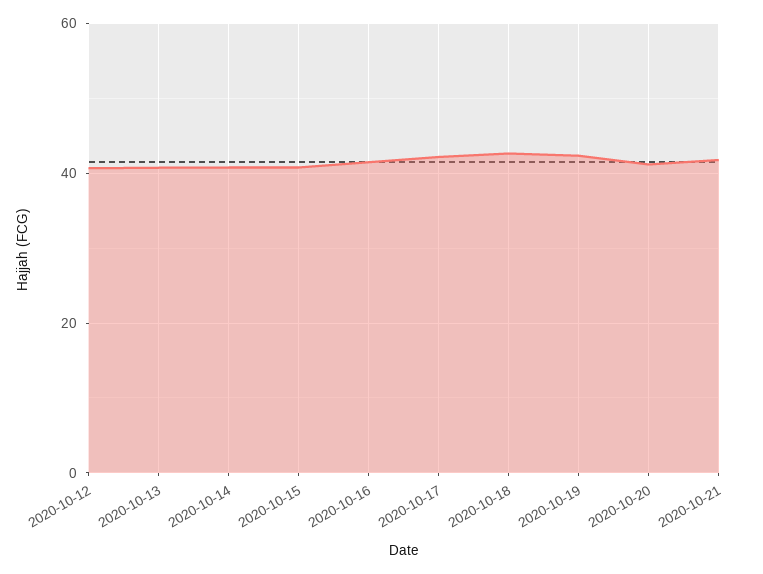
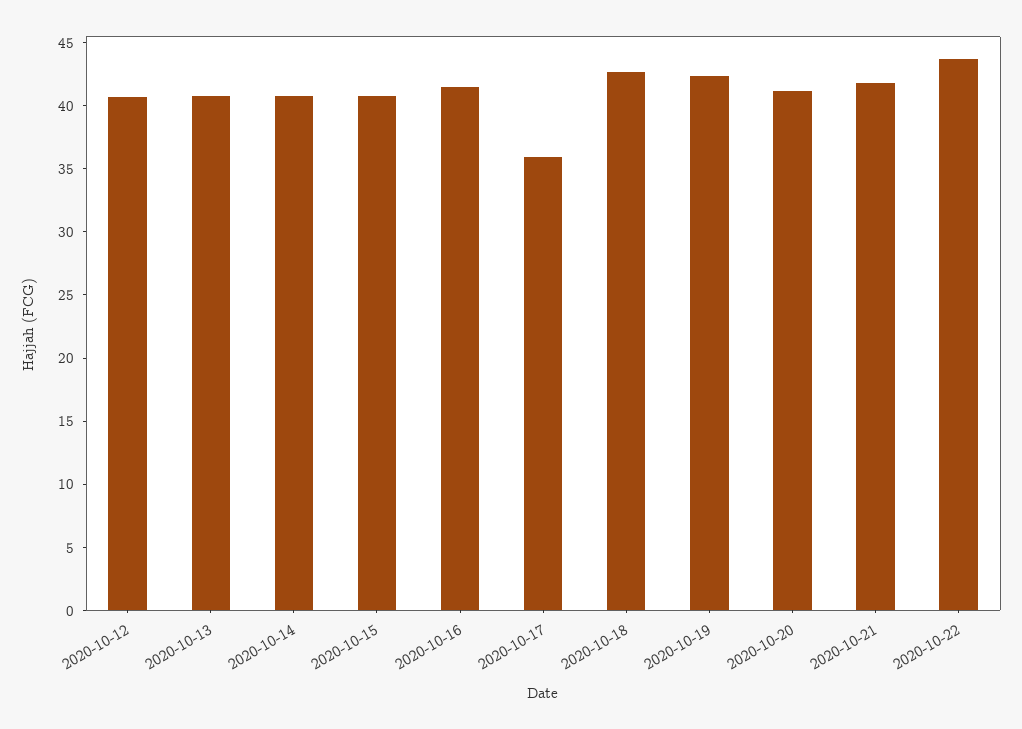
2020-10-17: 42 -> 36
2020-10-22: none -> 44

